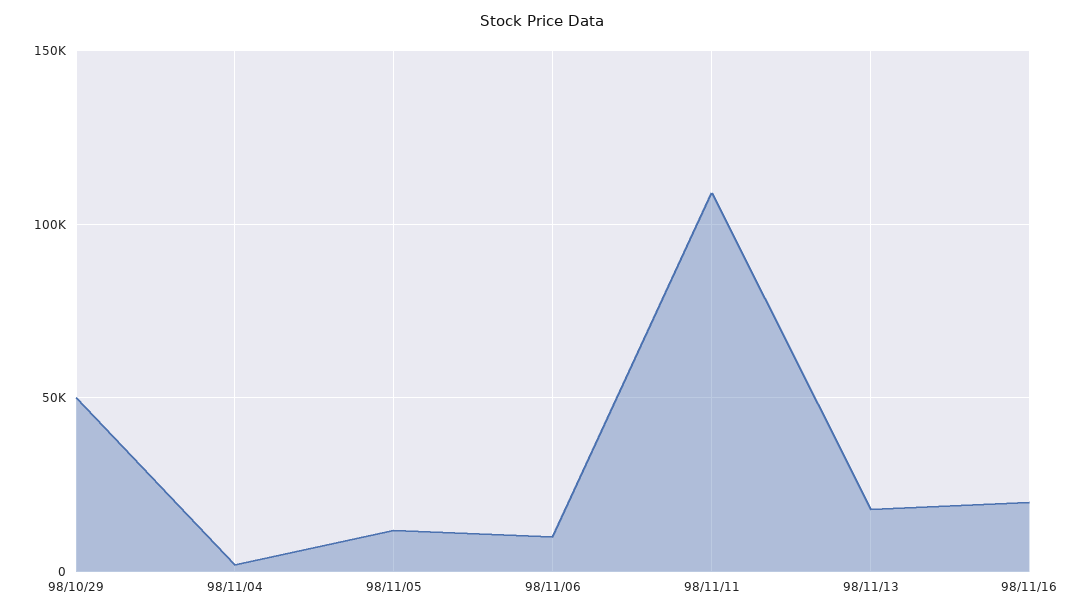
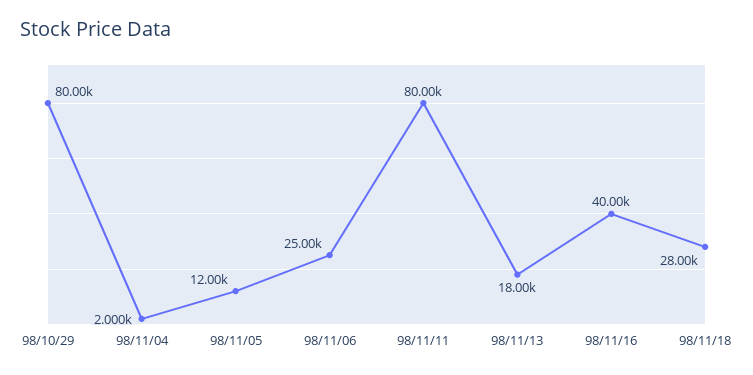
98/10/29: 50000 -> 80000
98/11/06: 10000 -> 25000
98/11/11: 110000 -> 80000
98/11/16: 20000 -> 40000
98/11/18: none -> 28000

